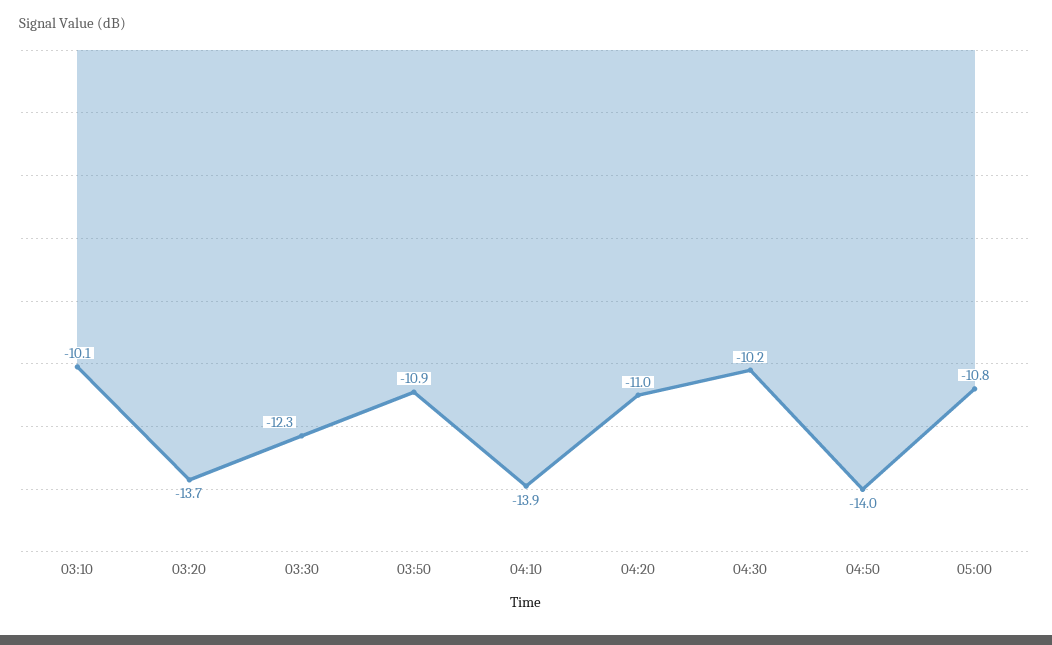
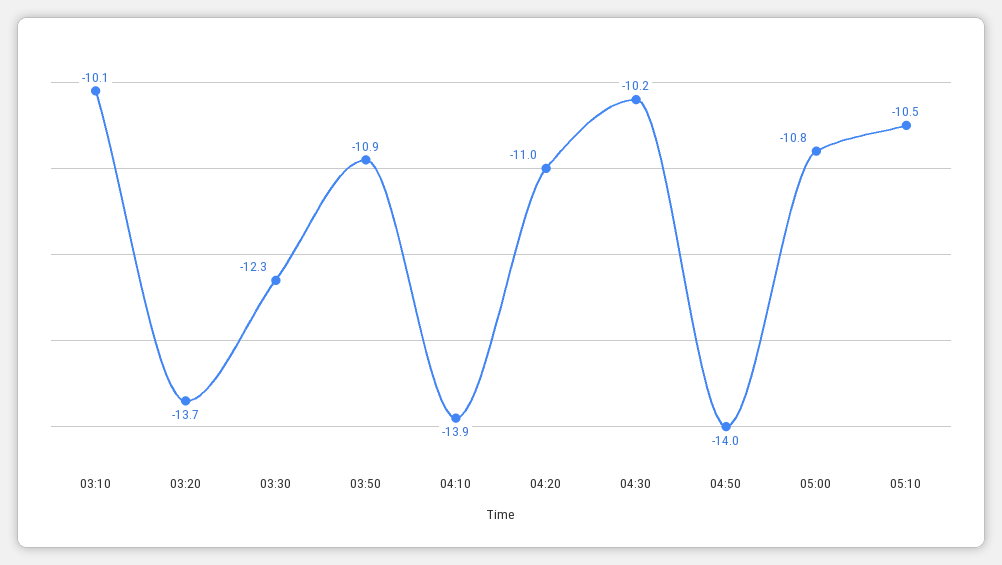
05:10: none -> -10.5

